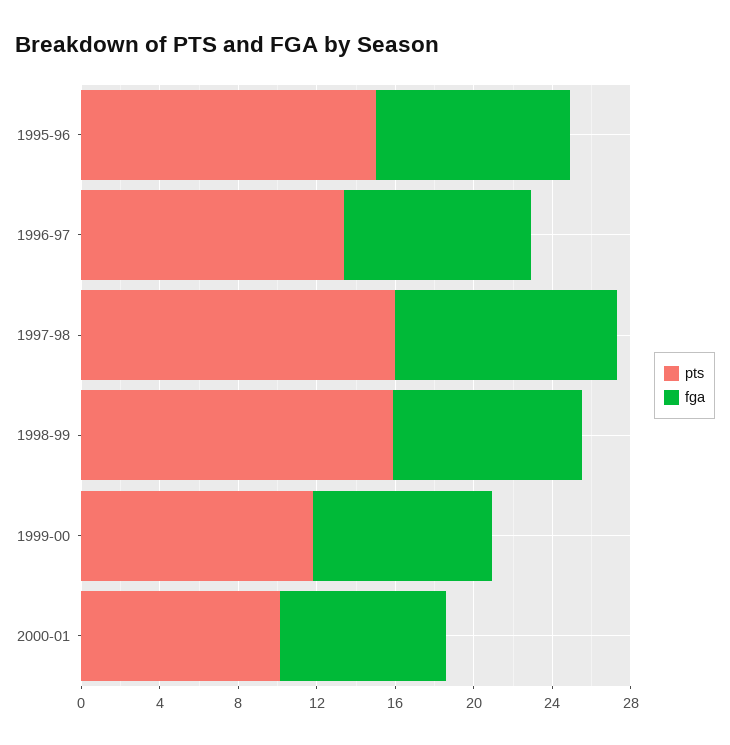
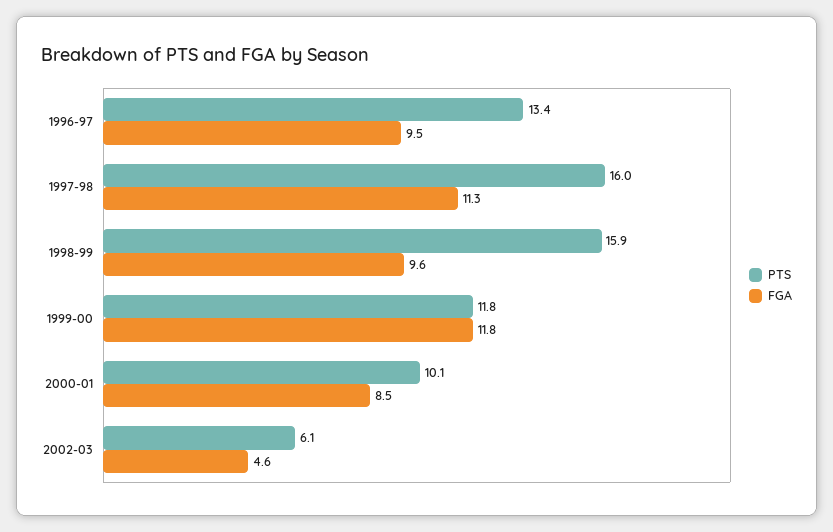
pts, 1995-96: 15 -> none
fga, 1995-96: 10 -> none
fga, 1999-00: 9 -> 11.8
pts, 2002-03: none -> 6.1
fga, 2002-03: none -> 4.6

